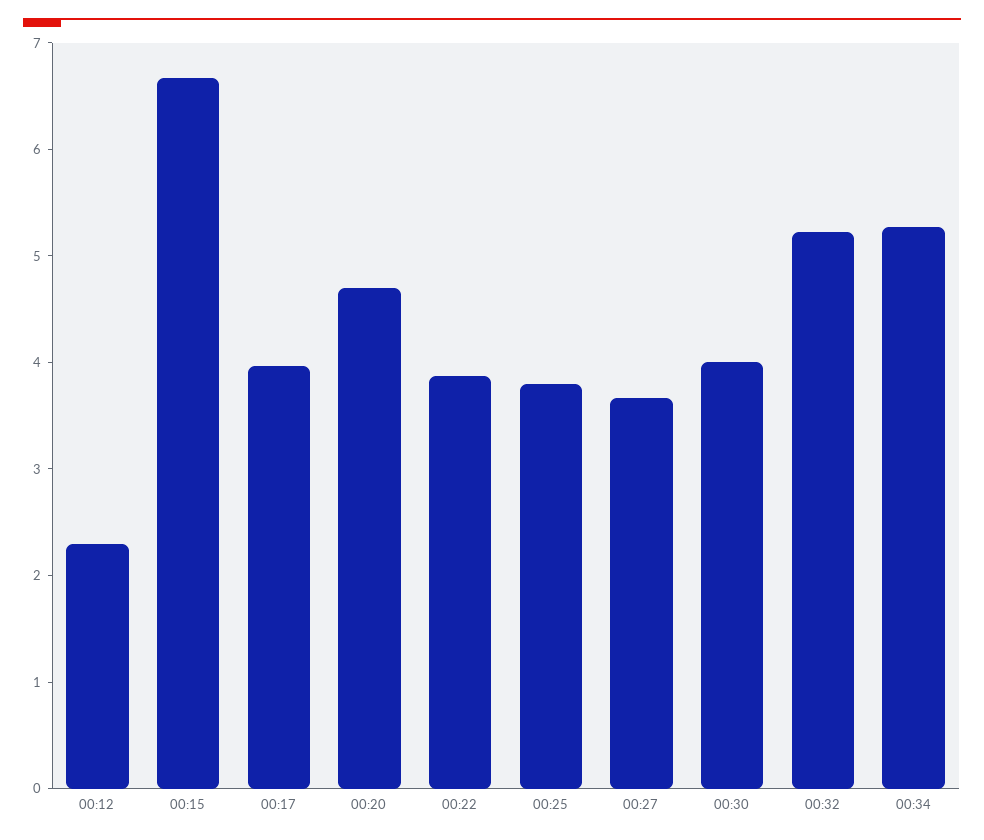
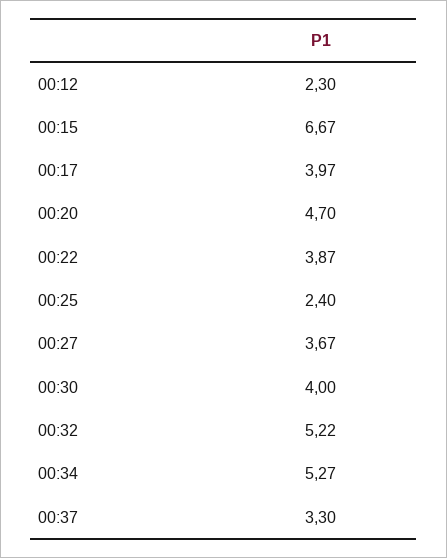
00:25: 3.8 -> 2.4
00:37: none -> 3.3

